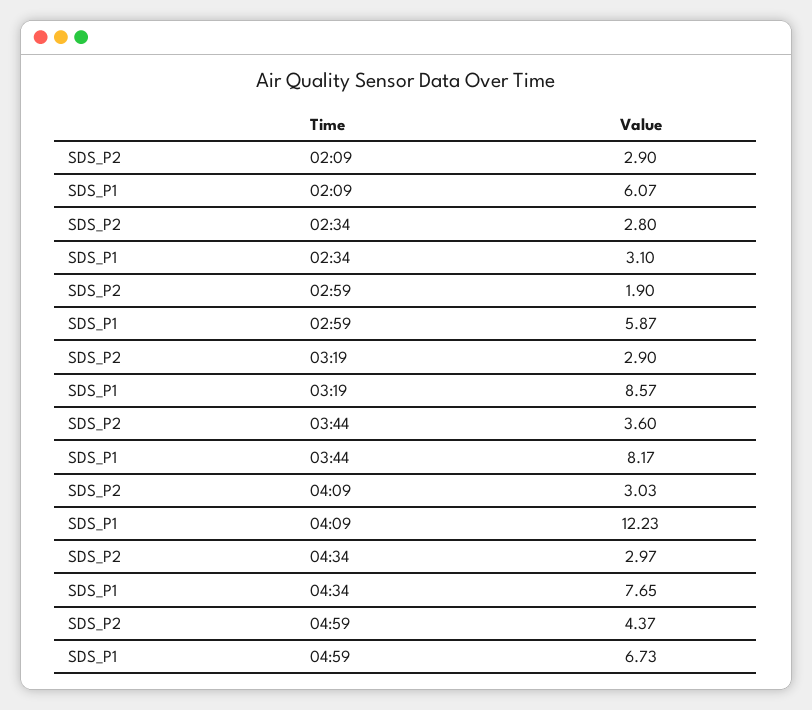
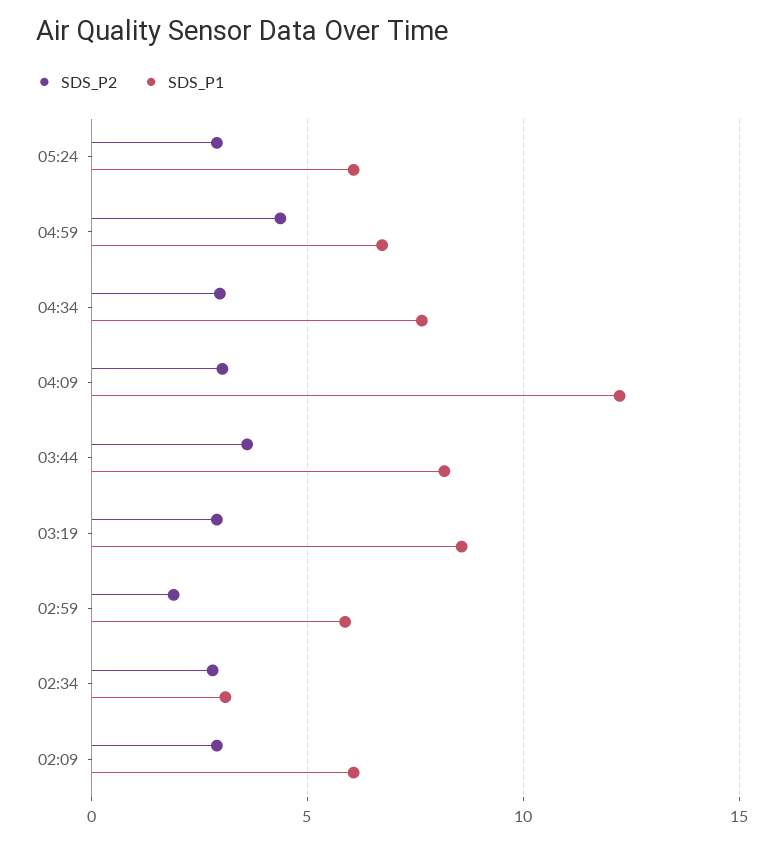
SDS_P2, 05:24: none -> 3
SDS_P1, 05:24: none -> 6

